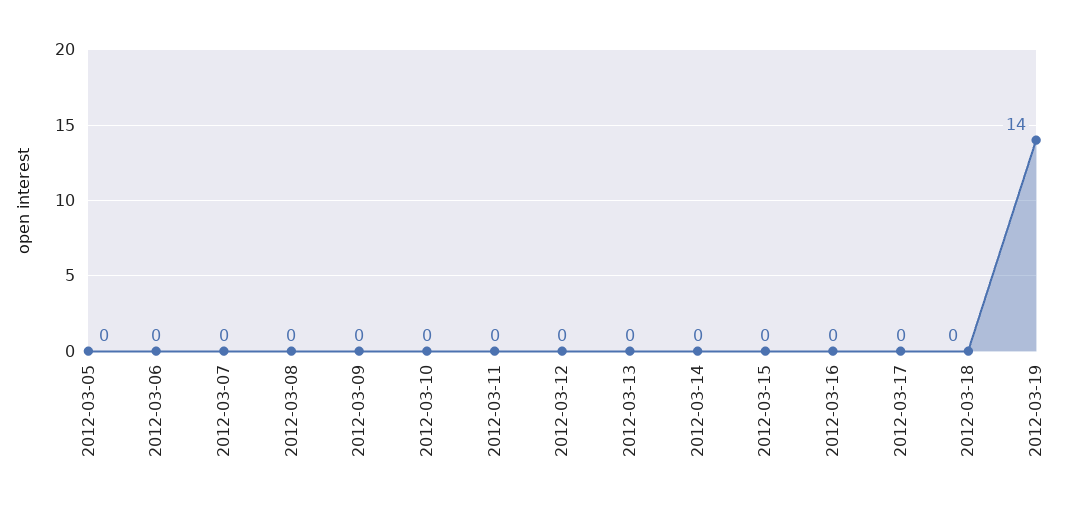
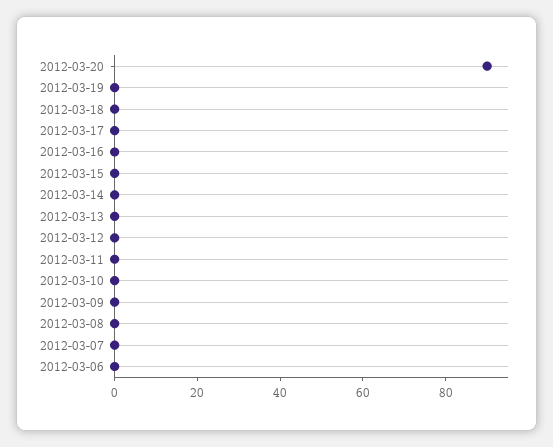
2012-03-05: 0 -> none
2012-03-19: 14 -> 0
2012-03-20: none -> 90

